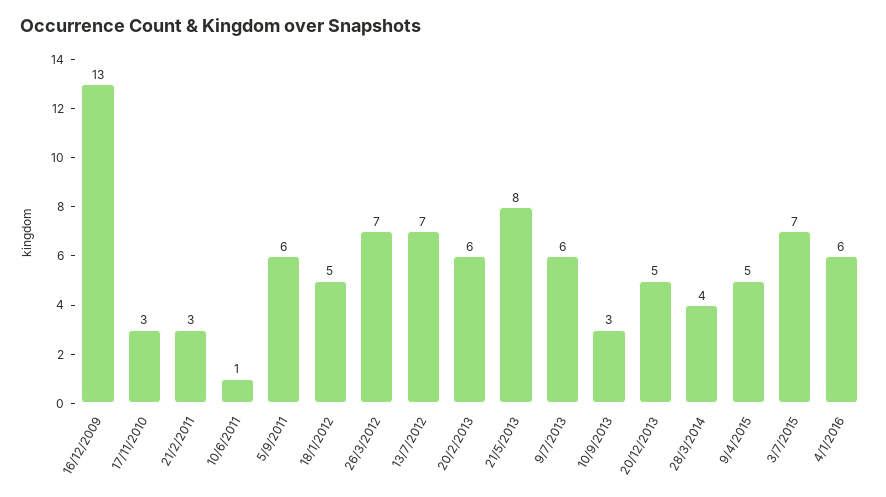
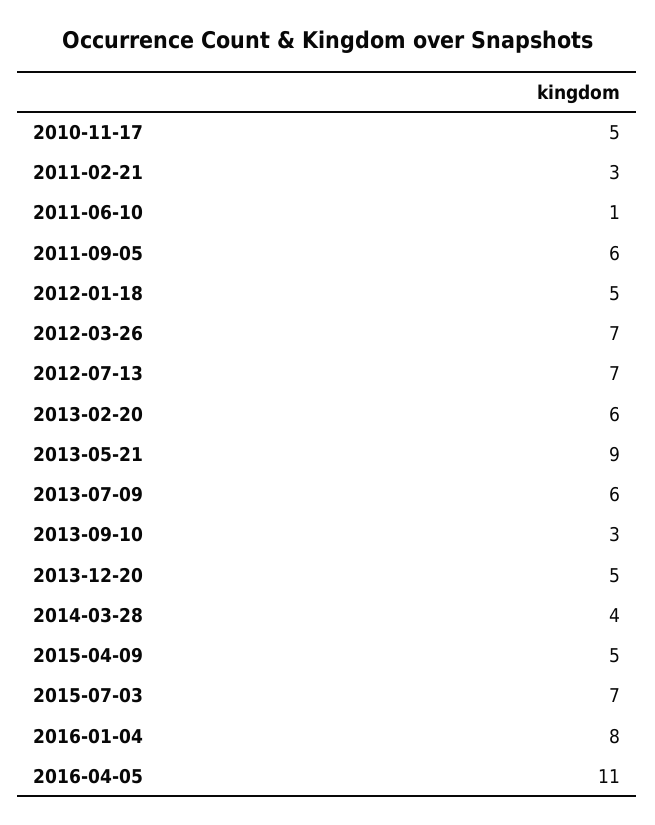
16/12/2009: 13 -> none
17/11/2010: 3 -> 5
21/5/2013: 8 -> 9
4/1/2016: 6 -> 8
2016-04-05: none -> 11

